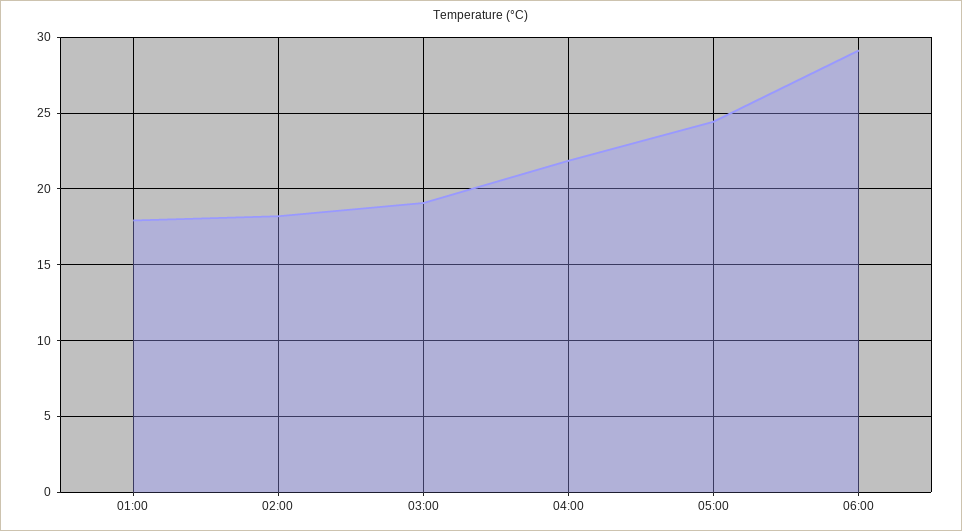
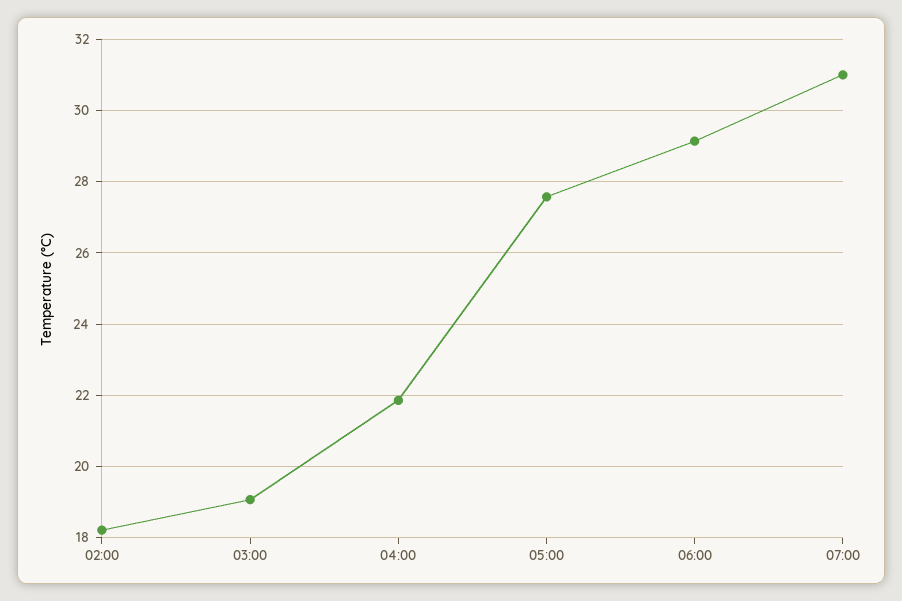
01:00: 18 -> none
05:00: 24.5 -> 27.6
07:00: none -> 31

